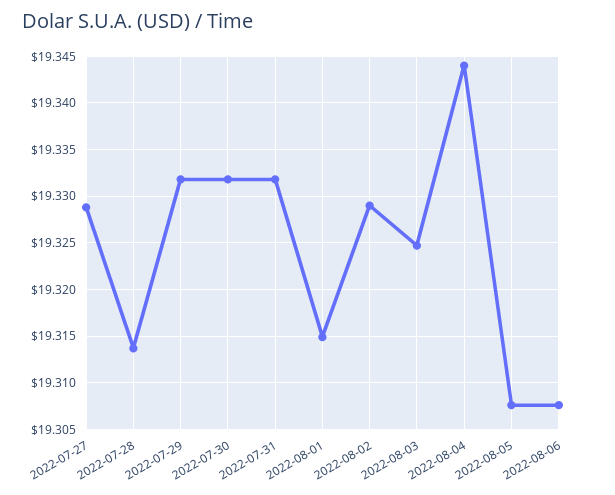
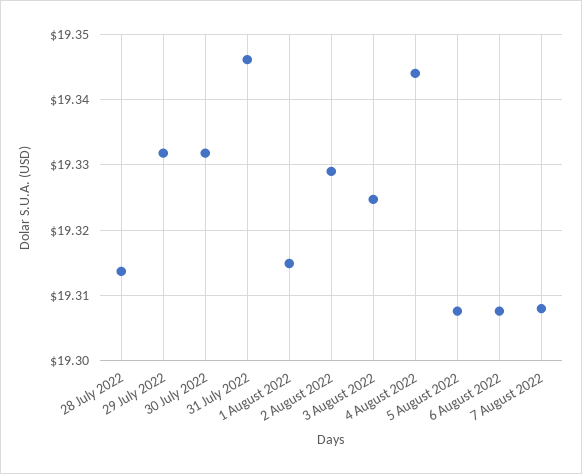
2022-07-27: 19.329 -> none
2022-07-31: 19.332 -> 19.346
7 August 2022: none -> 19.308

